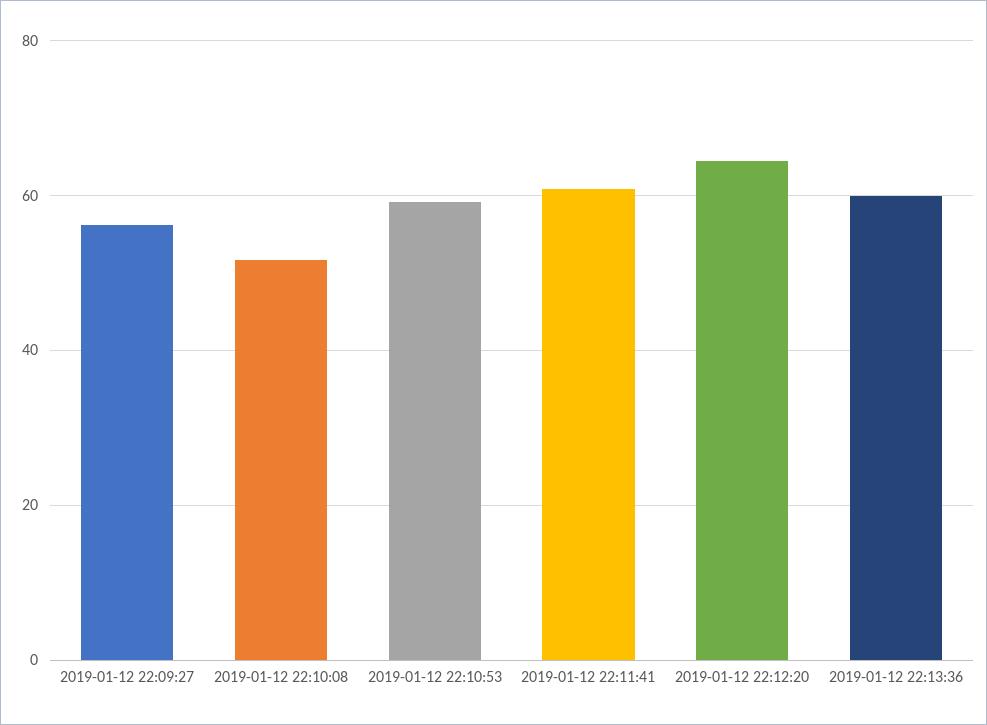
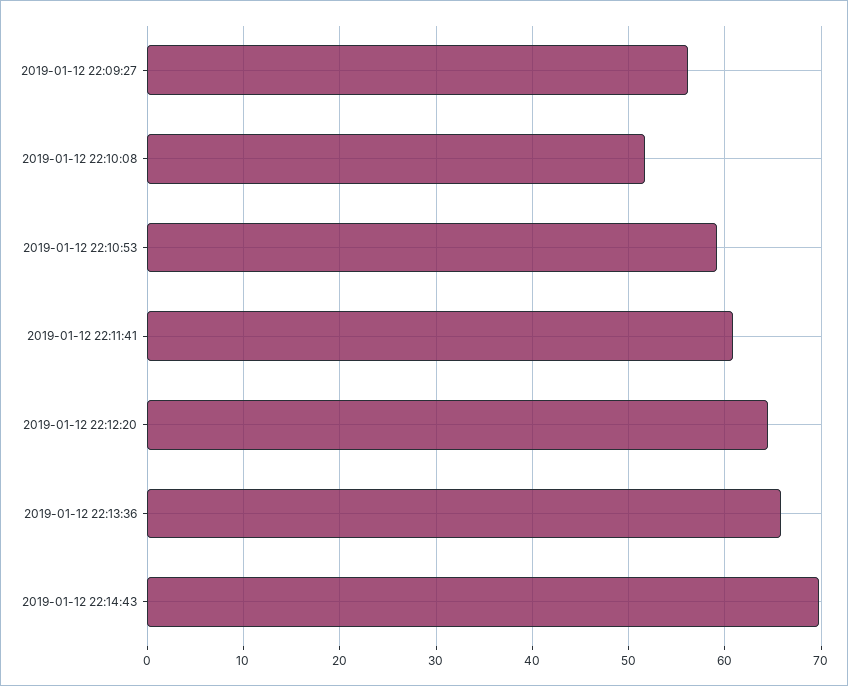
2019-01-12 22:13:36: 60 -> 66
2019-01-12 22:14:43: none -> 70

